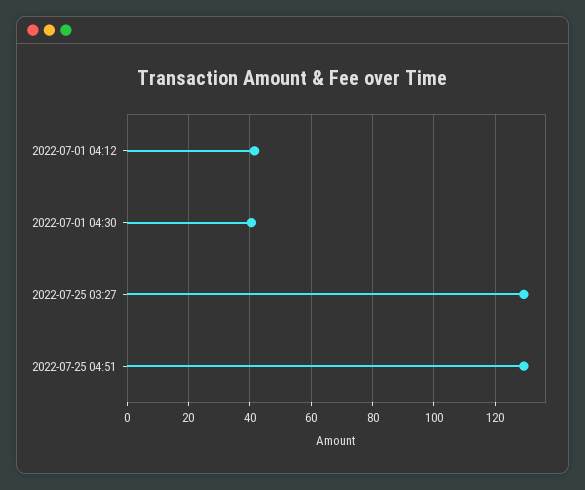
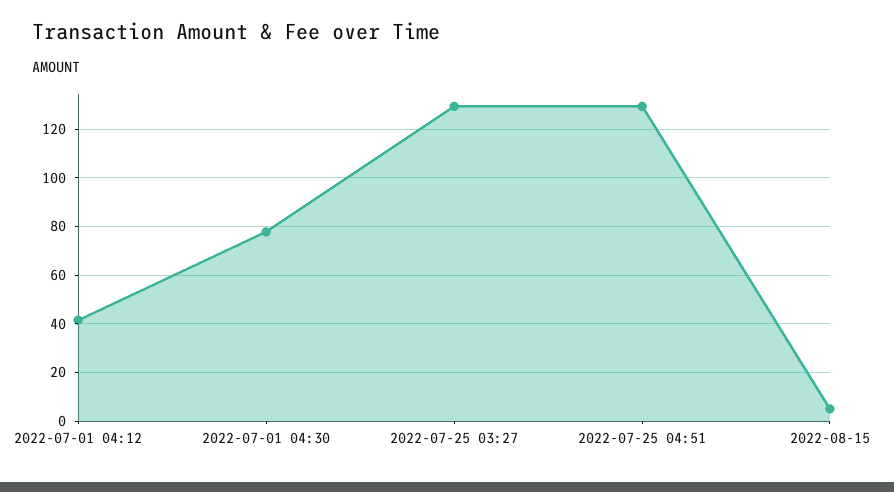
2022-07-01 04:30: 40 -> 77.5
2022-08-15: none -> 5

